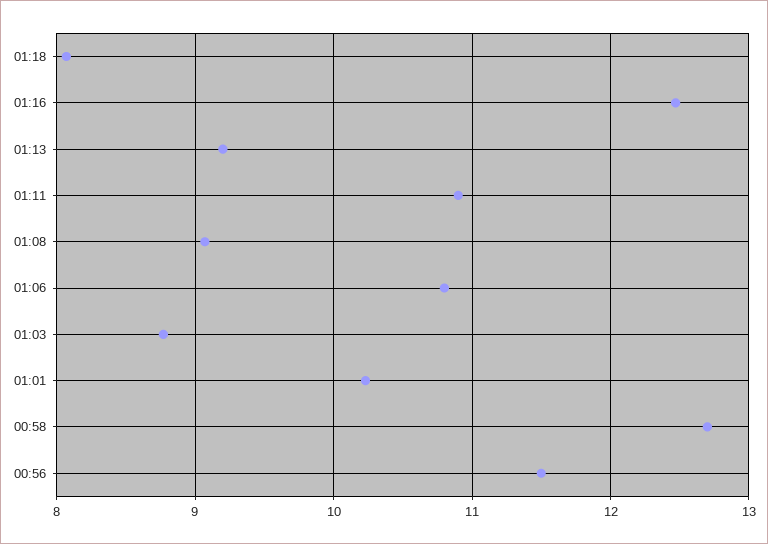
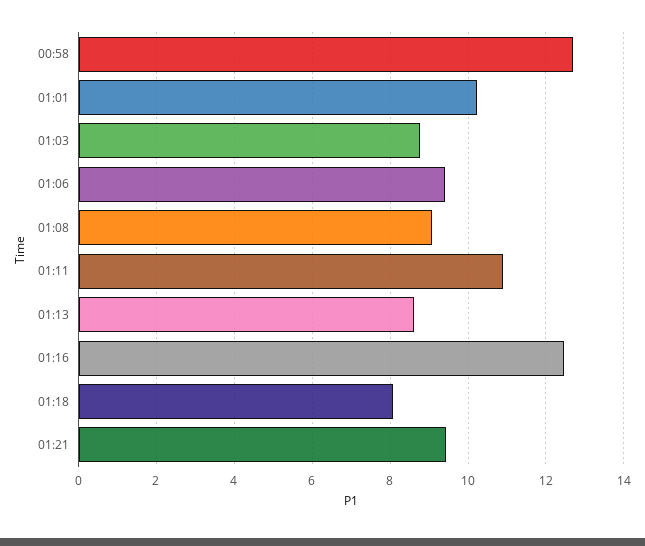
01:13: 9.2 -> 8.6
01:06: 10.8 -> 9.4
00:56: 11.5 -> none
01:21: none -> 9.4

